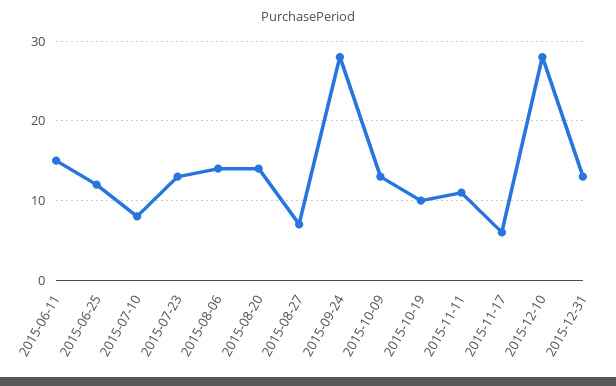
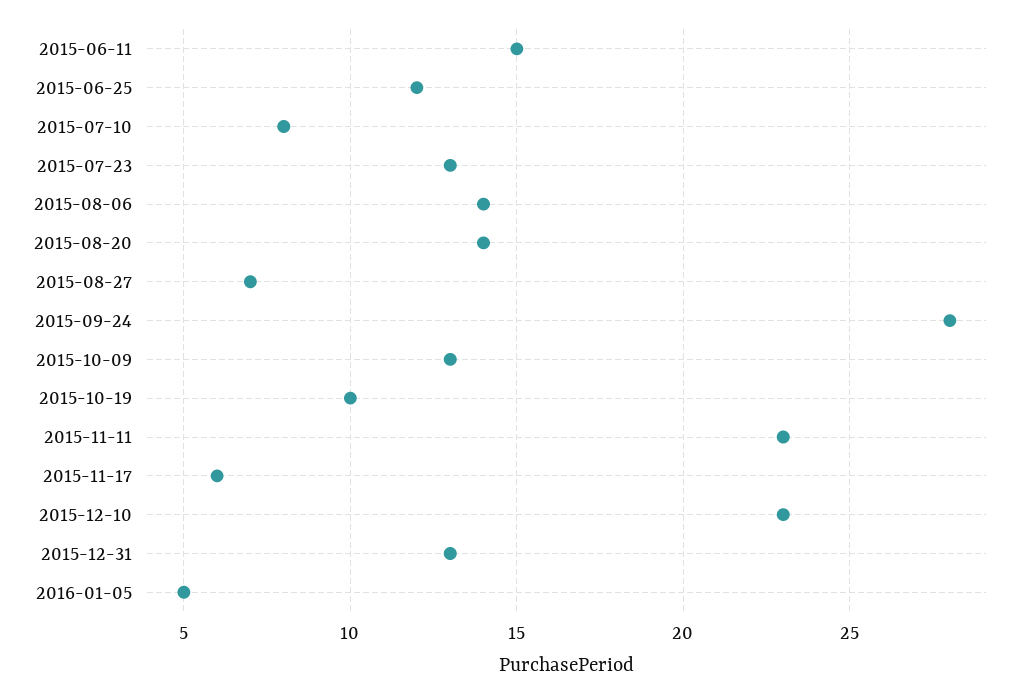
2015-11-11: 11 -> 23
2015-12-10: 28 -> 23
2016-01-05: none -> 5

